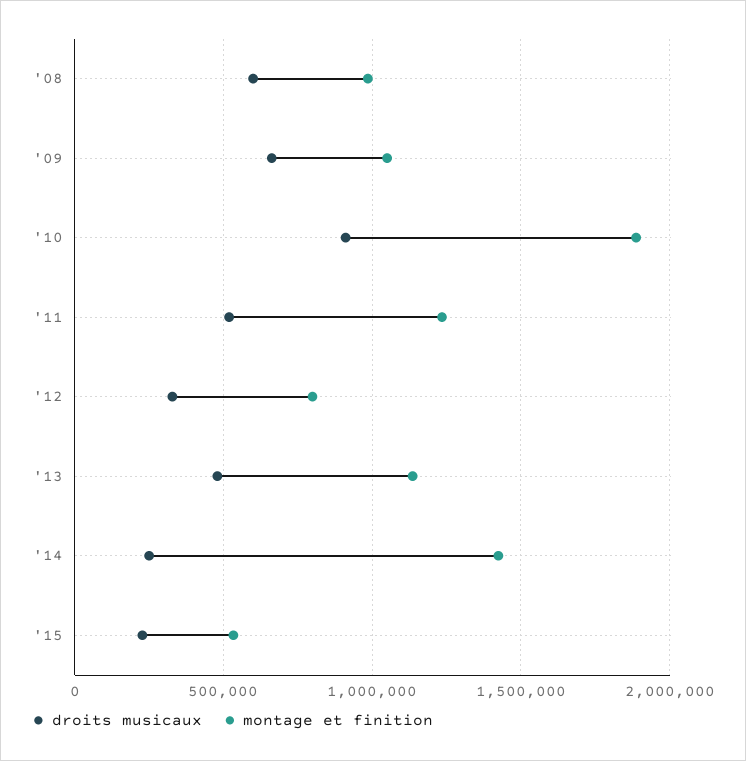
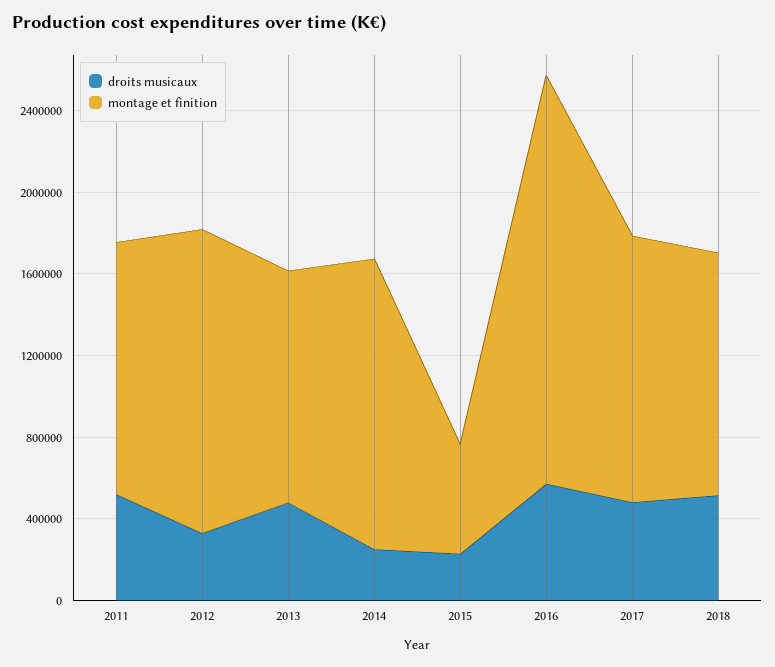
droits musicaux, '08: 600000 -> none
montage et finition, '08: 1000000 -> none
droits musicaux, '09: 650000 -> none
montage et finition, '09: 1050000 -> none
droits musicaux, '10: 900000 -> none
montage et finition, '10: 1900000 -> none
montage et finition, '12: 800000 -> 1500000
droits musicaux, 2016: none -> 600000
montage et finition, 2016: none -> 2000000
droits musicaux, 2017: none -> 500000
montage et finition, 2017: none -> 1300000
droits musicaux, 2018: none -> 500000
montage et finition, 2018: none -> 1200000

